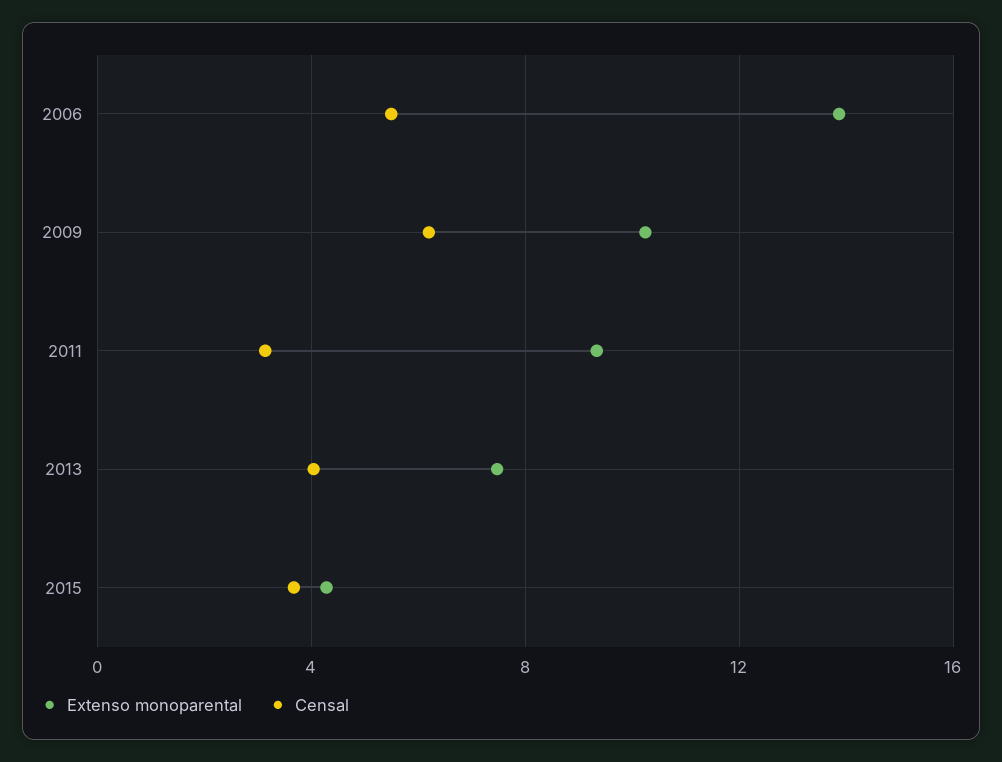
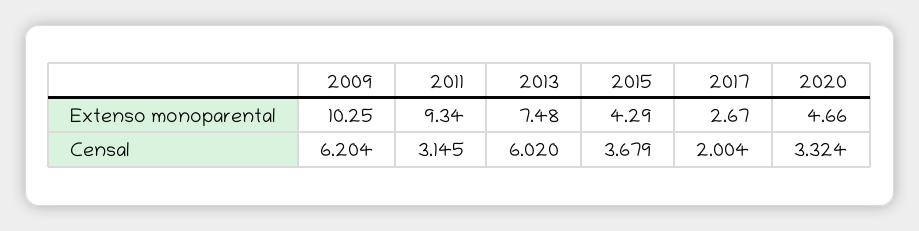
Extenso monoparental, 2006: 14 -> none
Censal, 2006: 5.5 -> none
Censal, 2013: 4 -> 6.02
Extenso monoparental, 2017: none -> 2.67
Extenso monoparental, 2020: none -> 4.66
Censal, 2017: none -> 2.004
Censal, 2020: none -> 3.324

